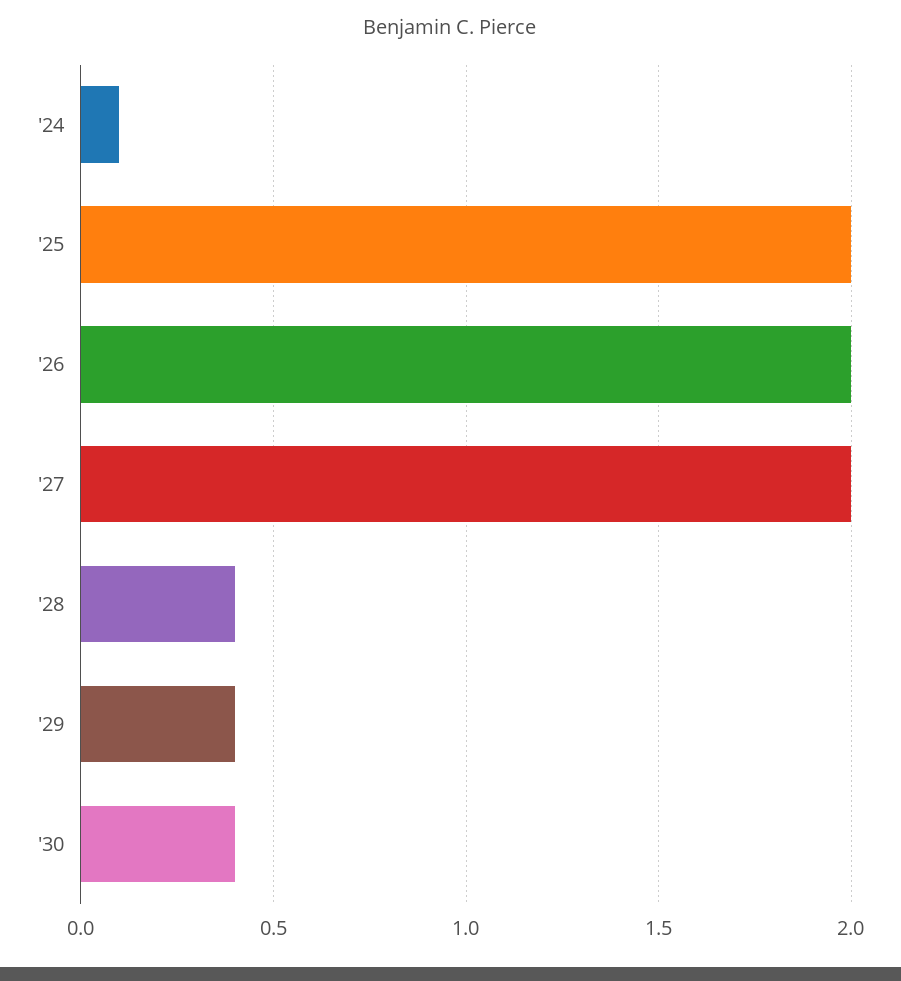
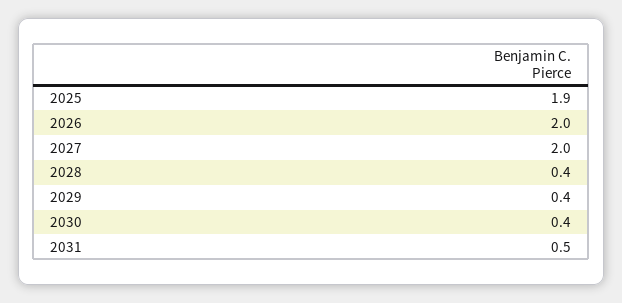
'24: 0.1 -> none
'25: 2 -> 1.9
2031: none -> 0.5

